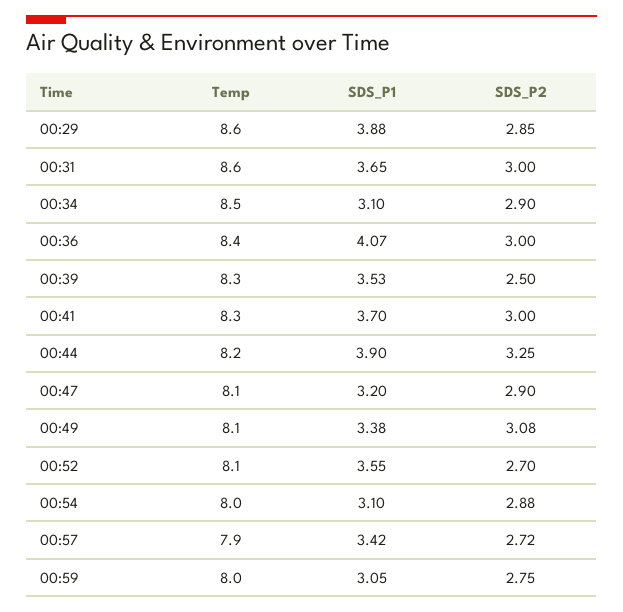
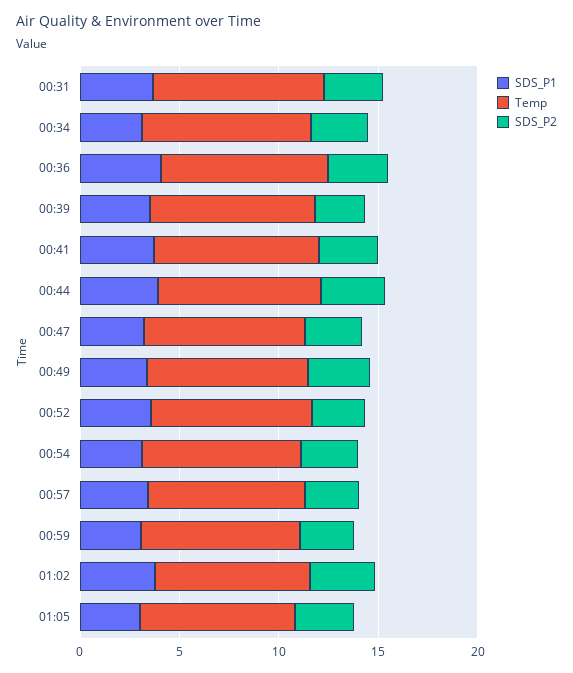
Temp, 00:29: 8.6 -> none
SDS_P1, 00:29: 3.88 -> none
SDS_P2, 00:29: 2.85 -> none
SDS_P1, 01:02: none -> 4
Temp, 01:02: none -> 8
SDS_P2, 01:02: none -> 3
SDS_P1, 01:05: none -> 3
Temp, 01:05: none -> 8
SDS_P2, 01:05: none -> 3

